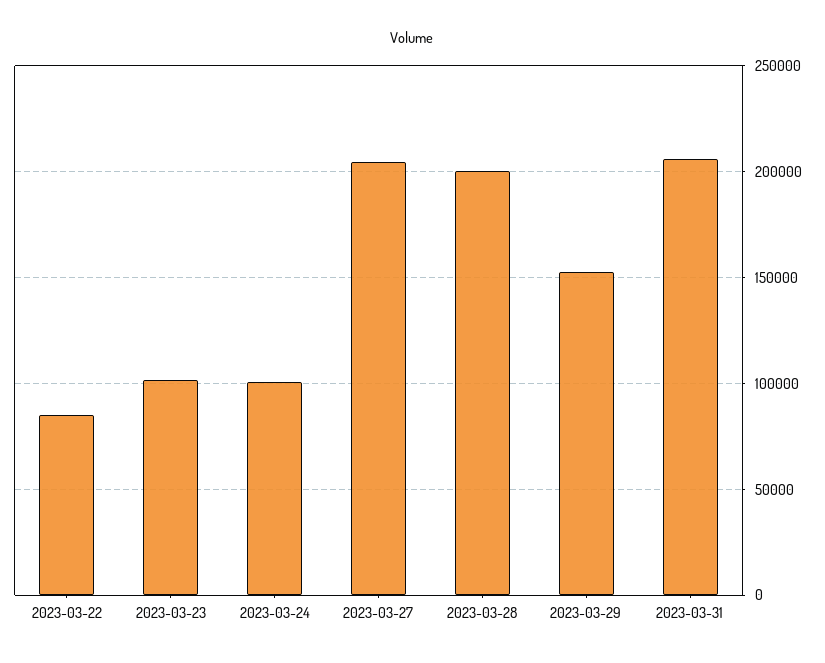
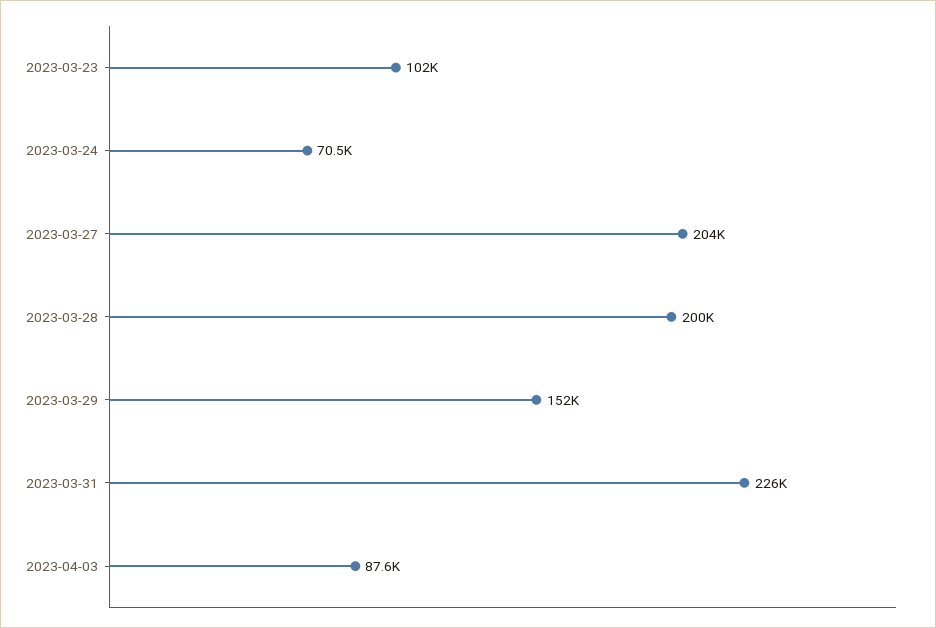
2023-03-22: 85000 -> none
2023-03-24: 100000 -> 70500
2023-03-31: 205000 -> 226000
2023-04-03: none -> 87600

